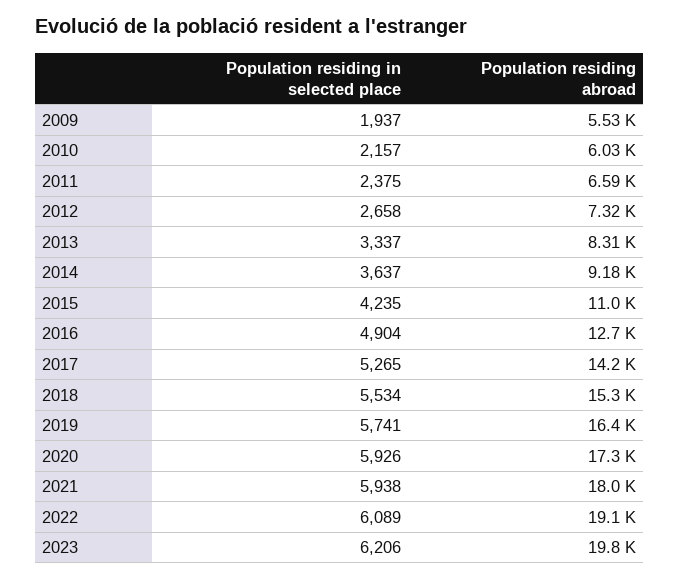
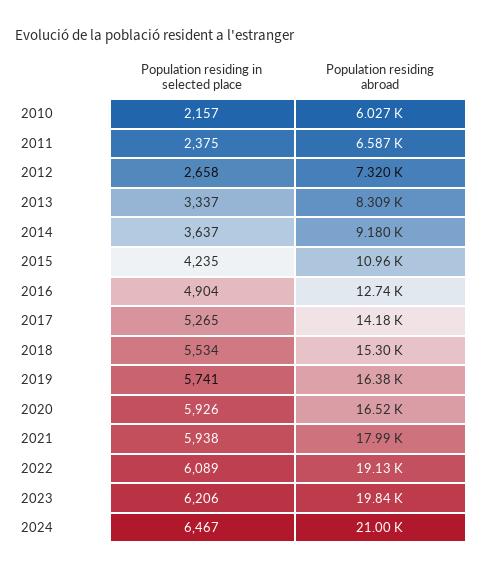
Population residing in selected place, 2009: 1937 -> none
Population residing abroad, 2009: 5530 -> none
Population residing abroad, 2020: 17300 -> 16520
Population residing in selected place, 2024: none -> 6467
Population residing abroad, 2024: none -> 21000

